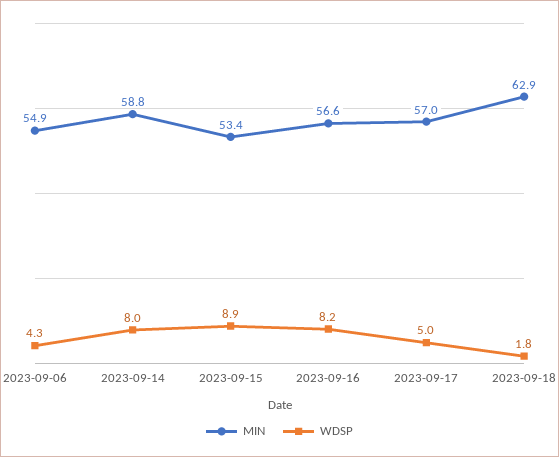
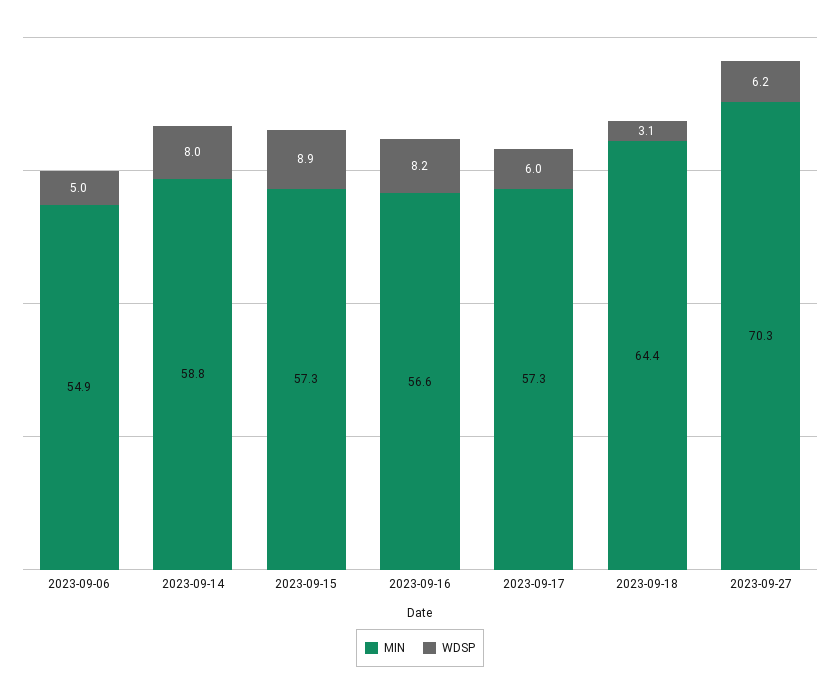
WDSP, 2023-09-06: 4.3 -> 5
MIN, 2023-09-15: 53.4 -> 57.3
MIN, 2023-09-17: 57 -> 57.3
WDSP, 2023-09-17: 5 -> 6
MIN, 2023-09-18: 62.9 -> 64.4
WDSP, 2023-09-18: 1.8 -> 3.1
MIN, 2023-09-27: none -> 70.3
WDSP, 2023-09-27: none -> 6.2

